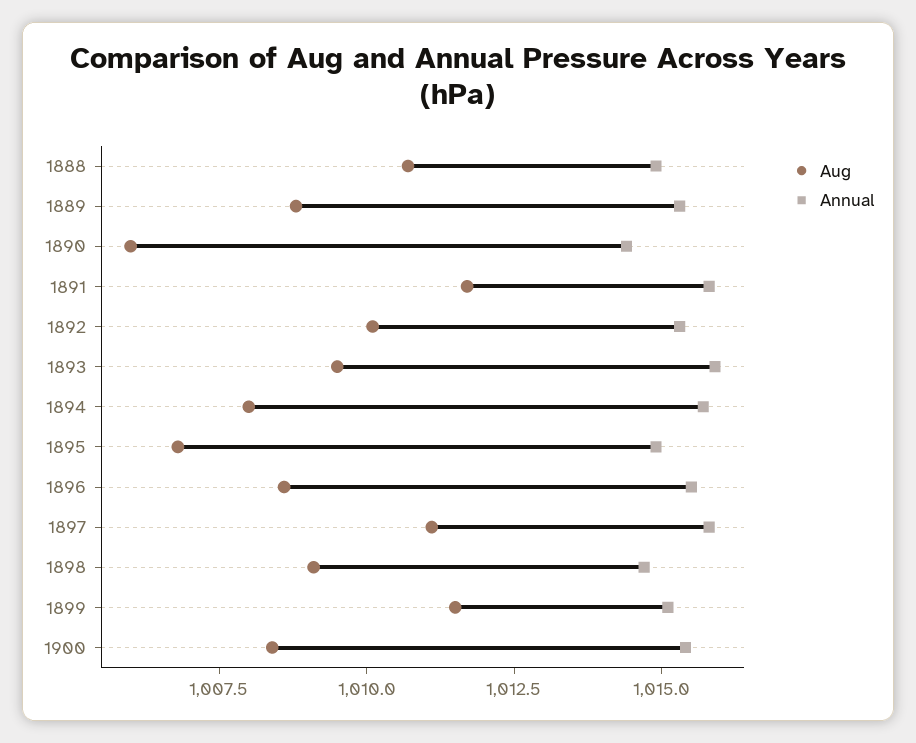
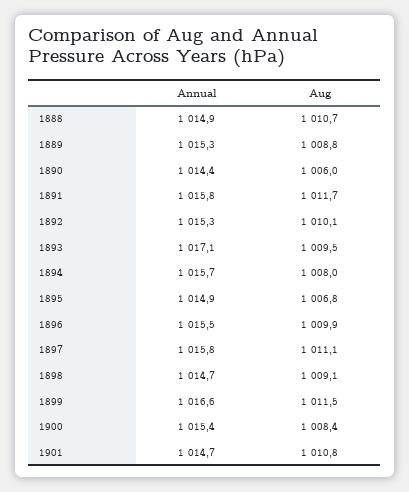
Annual, 1893: 1016 -> 1017.1
Aug, 1896: 1008.5 -> 1009.9
Annual, 1899: 1015 -> 1016.6
Annual, 1901: none -> 1014.7
Aug, 1901: none -> 1010.8

